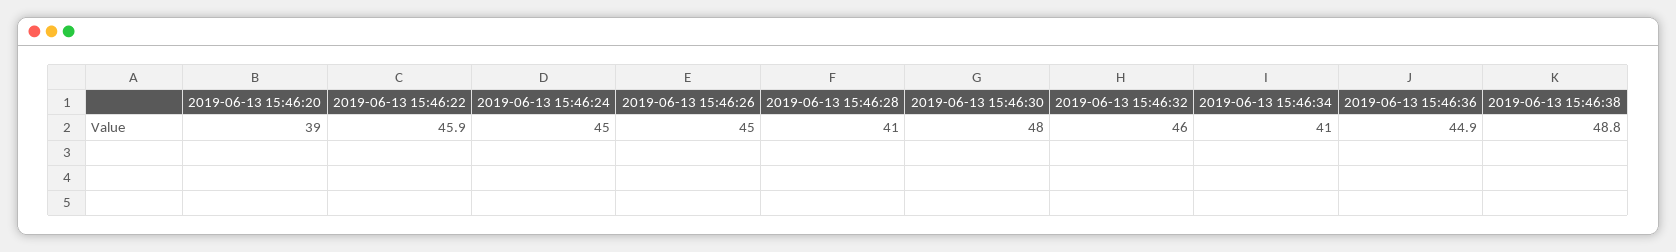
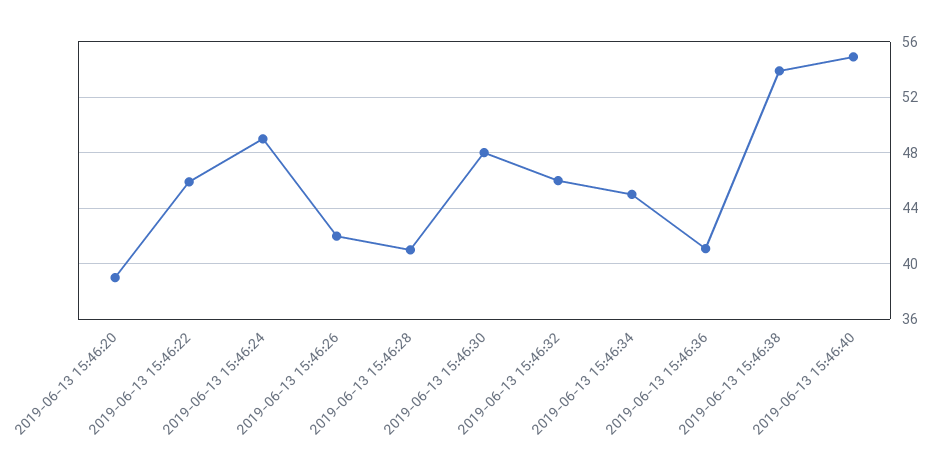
2019-06-13 15:46:24: 45 -> 49
2019-06-13 15:46:26: 45 -> 42
2019-06-13 15:46:34: 41 -> 45
2019-06-13 15:46:36: 44.9 -> 41
2019-06-13 15:46:38: 48.8 -> 54
2019-06-13 15:46:40: none -> 55

